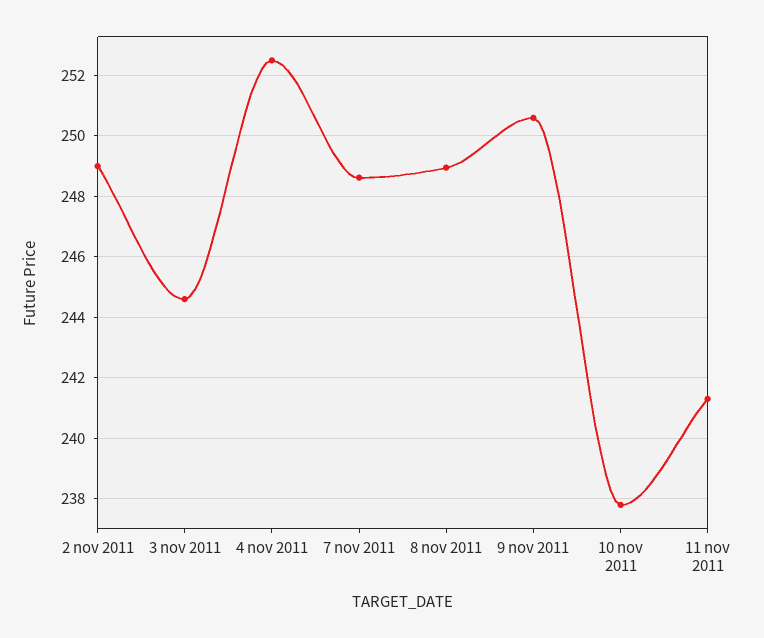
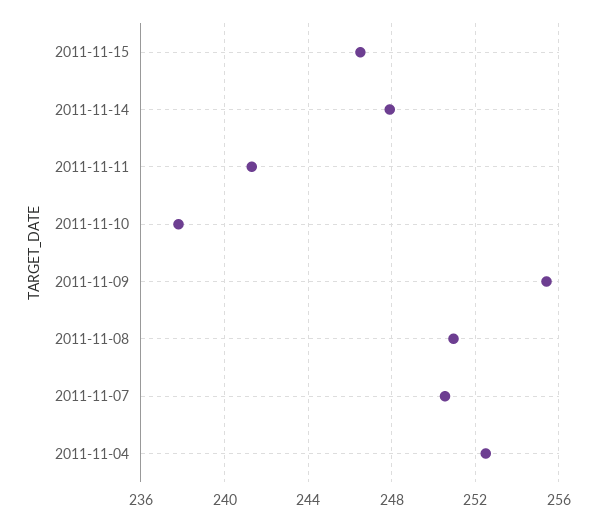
2 nov 2011: 249 -> none
3 nov 2011: 244.6 -> none
7 nov 2011: 248.6 -> 250.5
8 nov 2011: 249 -> 251
9 nov 2011: 250.6 -> 255.5
2011-11-15: none -> 246.5
2011-11-14: none -> 248

